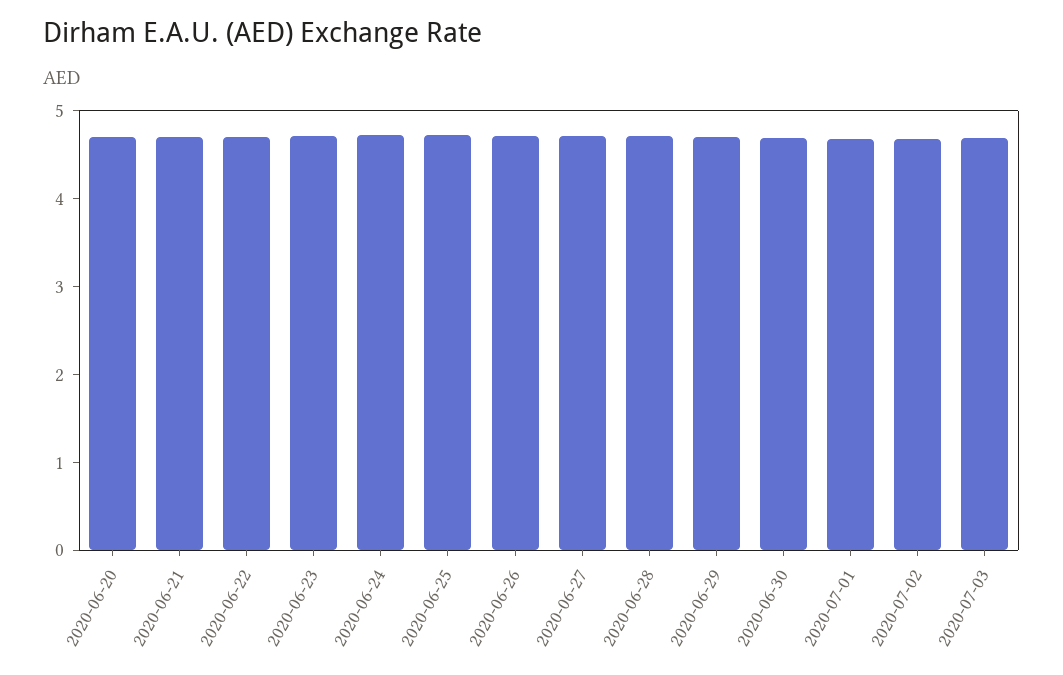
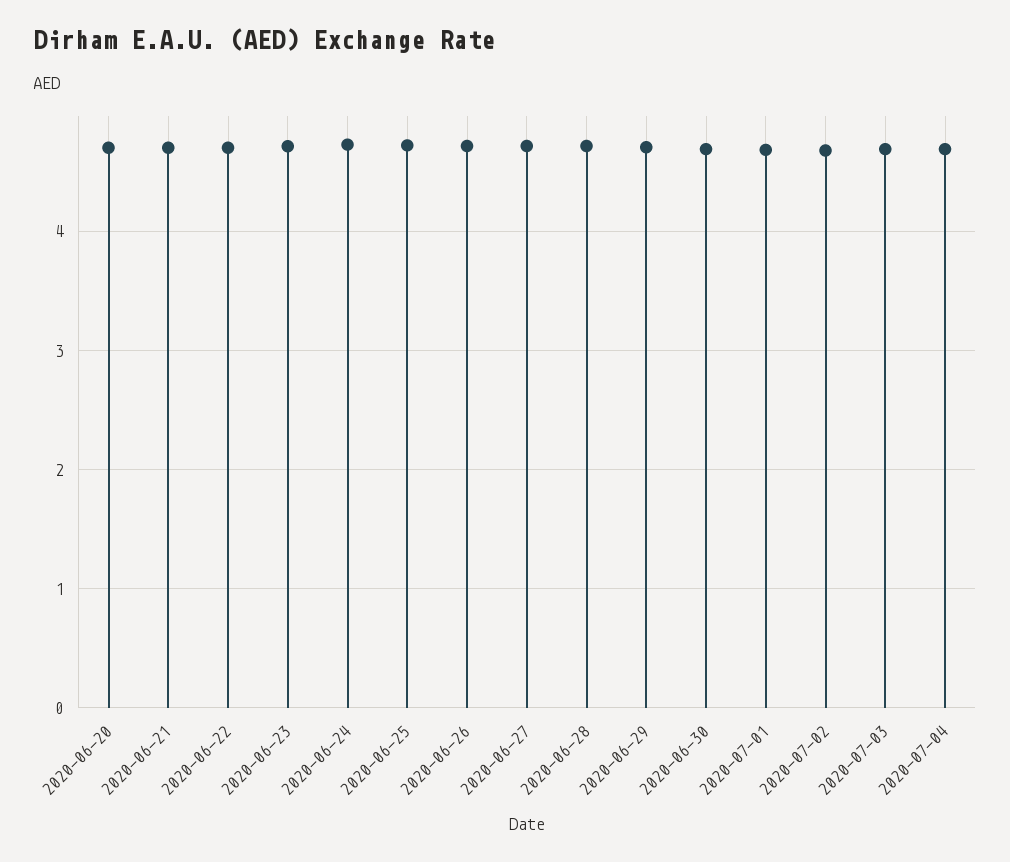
2020-07-04: none -> 4.7

